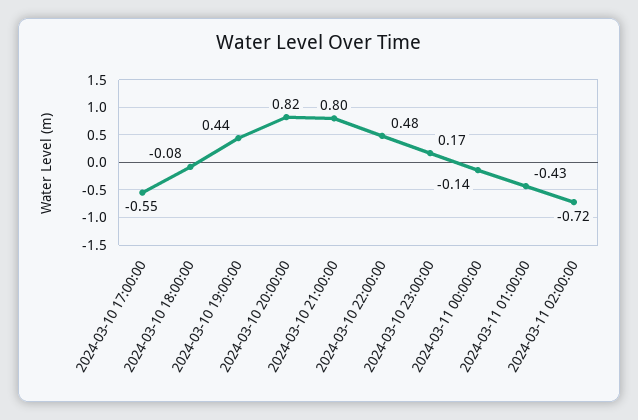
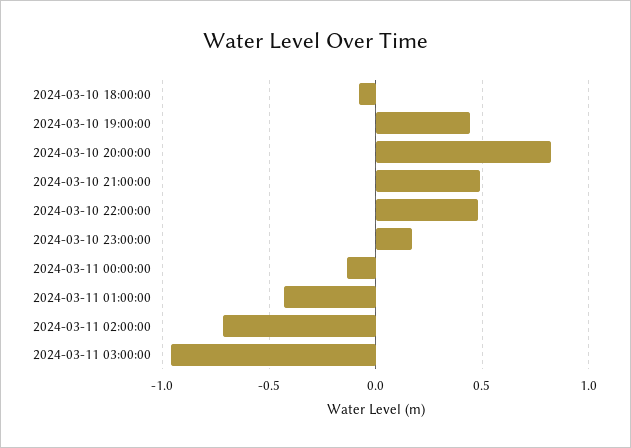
2024-03-10 17:00:00: -0.55 -> none
2024-03-10 21:00:00: 0.8 -> 0.5
2024-03-11 03:00:00: none -> -0.95

